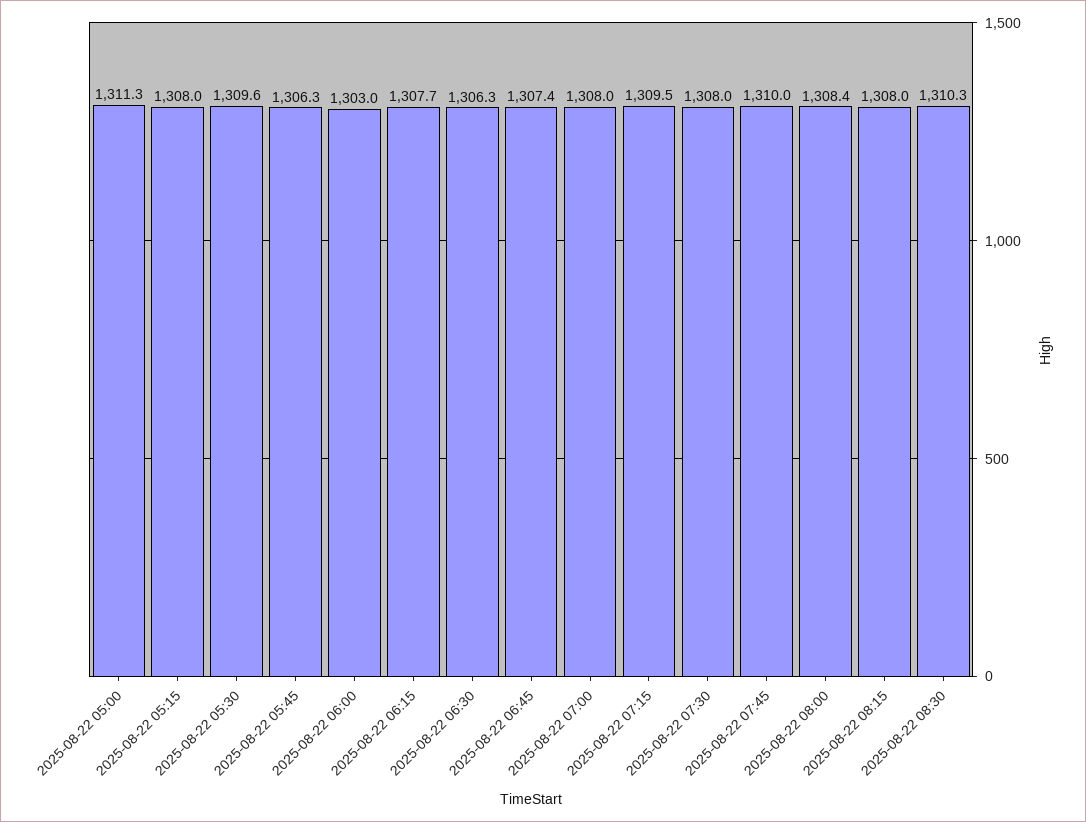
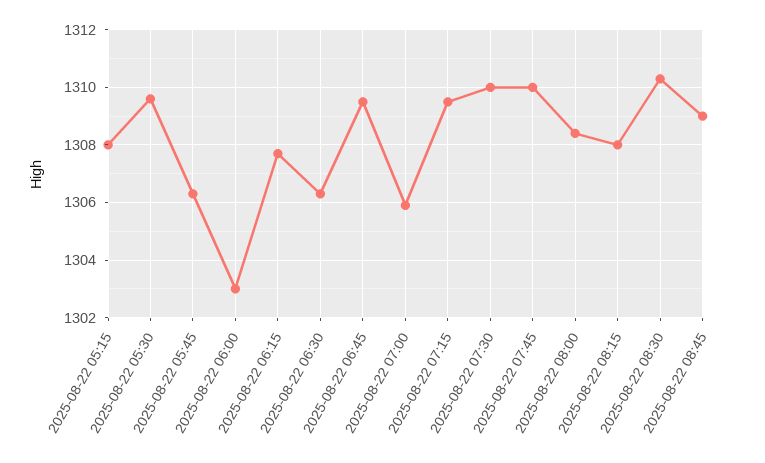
2025-08-22 05:00: 1311.3 -> none
2025-08-22 06:45: 1307.4 -> 1309.5
2025-08-22 07:00: 1308 -> 1306
2025-08-22 07:30: 1308 -> 1310
2025-08-22 08:45: none -> 1309

